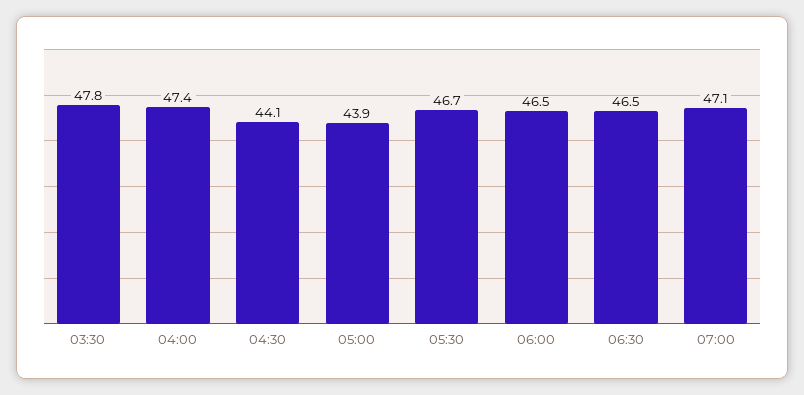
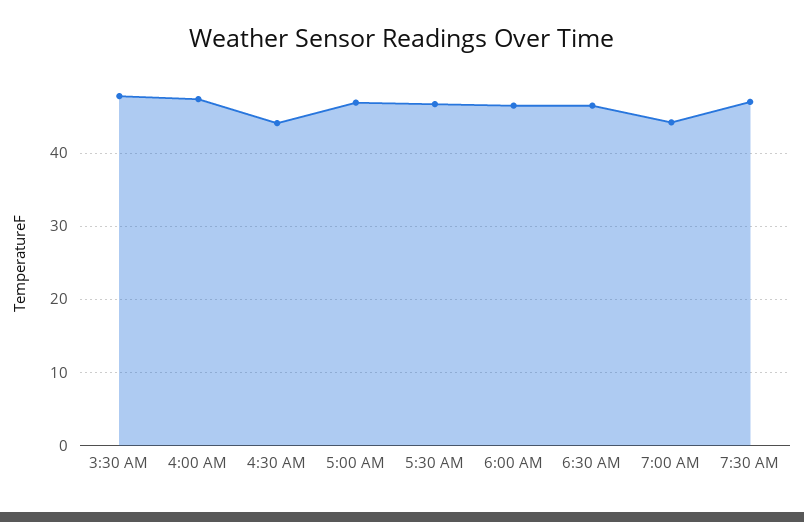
05:00: 43.9 -> 47
07:00: 47.1 -> 44
7:30 AM: none -> 47

